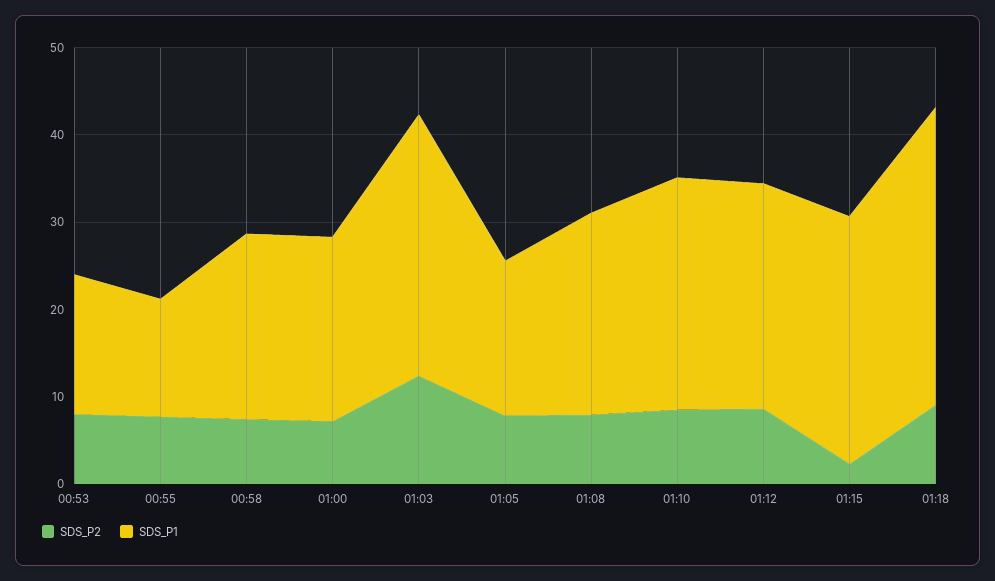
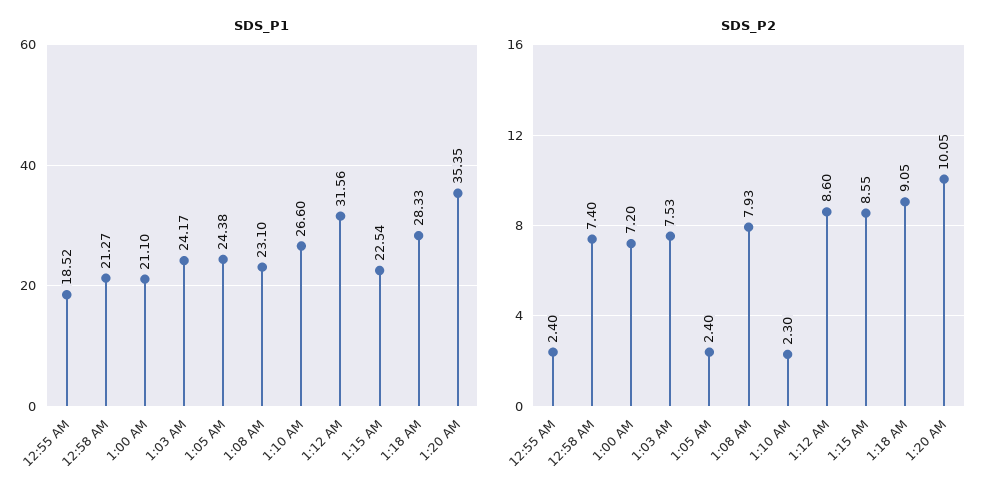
SDS_P2, 00:53: 8 -> none
SDS_P1, 00:53: 16 -> none
SDS_P2, 00:55: 8 -> 2.4
SDS_P1, 00:55: 14 -> 18.52
SDS_P2, 01:03: 12 -> 7.53
SDS_P1, 01:03: 30 -> 24.17
SDS_P2, 01:05: 8 -> 2.4
SDS_P1, 01:05: 18 -> 24.38
SDS_P2, 01:10: 8 -> 2.3
SDS_P1, 01:12: 26 -> 31.56
SDS_P2, 01:15: 2 -> 8.55
SDS_P1, 01:15: 28 -> 22.54
SDS_P1, 01:18: 34 -> 28.33
SDS_P1, 1:20 AM: none -> 35.35
SDS_P2, 1:20 AM: none -> 10.05

